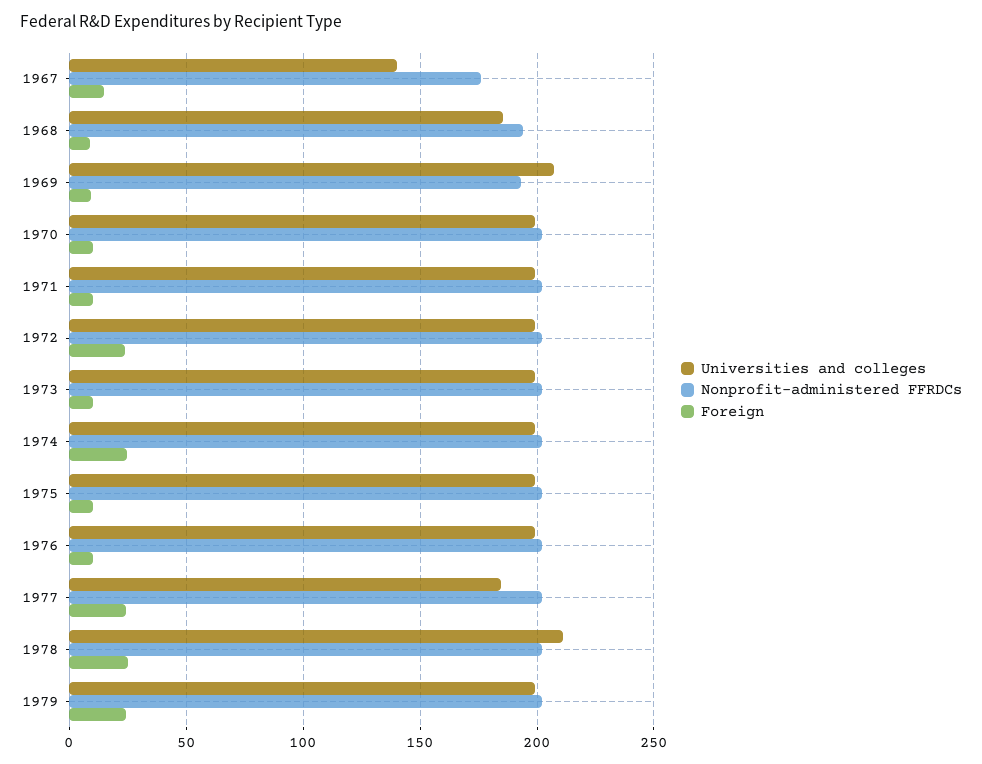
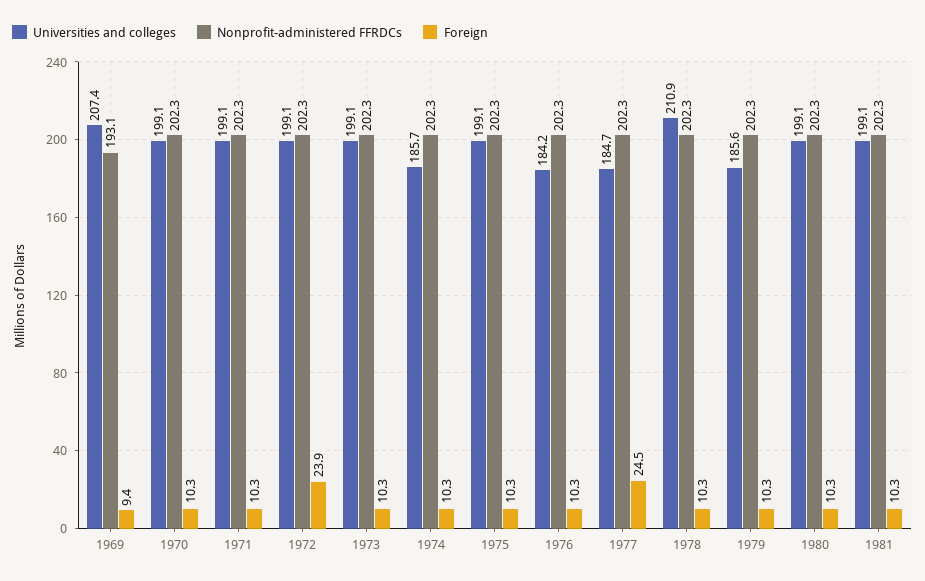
Universities and colleges, 1967: 140 -> none
Nonprofit-administered FFRDCs, 1967: 175 -> none
Foreign, 1967: 15 -> none
Universities and colleges, 1968: 185 -> none
Nonprofit-administered FFRDCs, 1968: 195 -> none
Foreign, 1968: 10 -> none
Universities and colleges, 1974: 200 -> 185.7
Foreign, 1974: 25 -> 10.3
Universities and colleges, 1976: 200 -> 184.2
Foreign, 1978: 25 -> 10.3
Universities and colleges, 1979: 200 -> 185.6
Foreign, 1979: 25 -> 10.3
Universities and colleges, 1980: none -> 199.1
Nonprofit-administered FFRDCs, 1980: none -> 202.3
Foreign, 1980: none -> 10.3
Universities and colleges, 1981: none -> 199.1
Nonprofit-administered FFRDCs, 1981: none -> 202.3
Foreign, 1981: none -> 10.3

